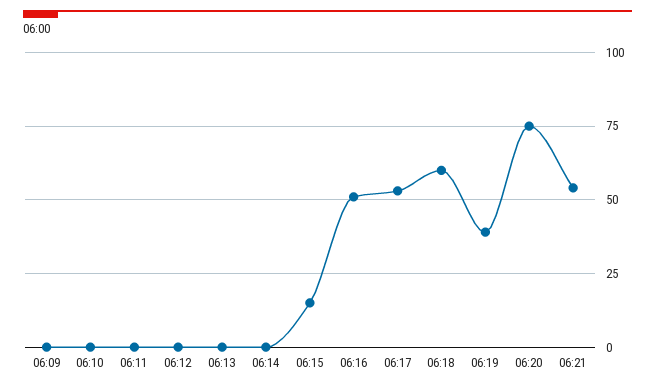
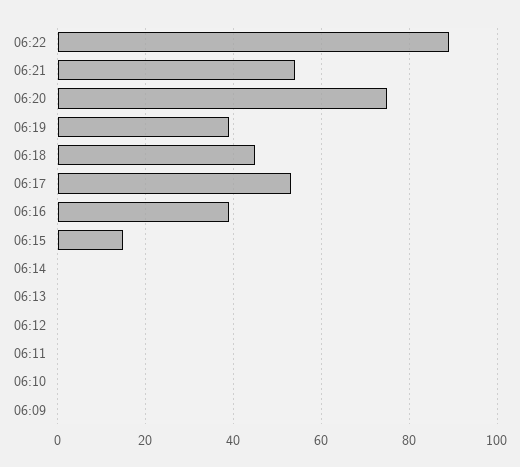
06:16: 50 -> 40
06:18: 60 -> 45
06:22: none -> 90

